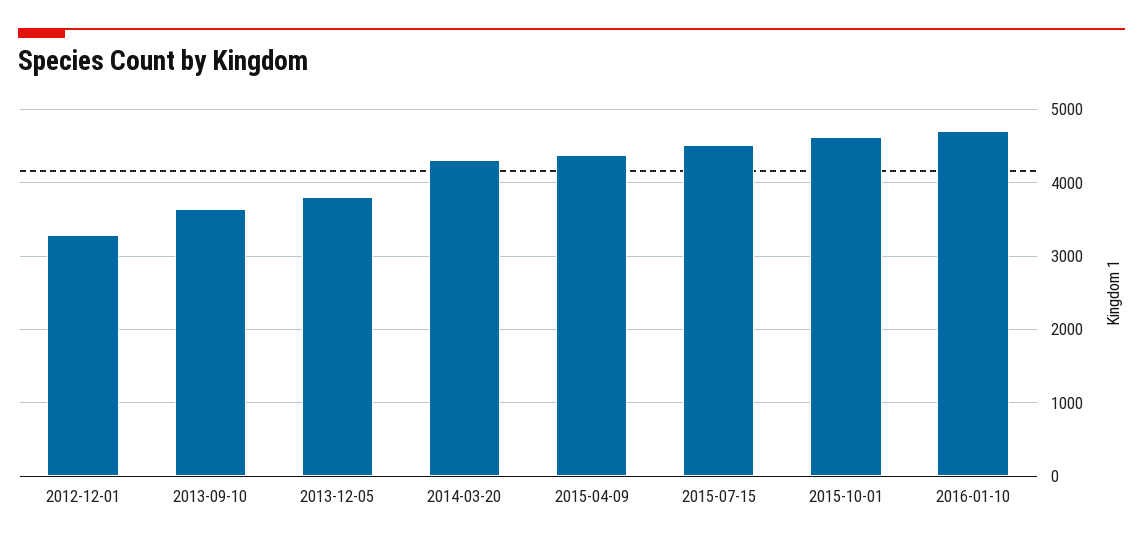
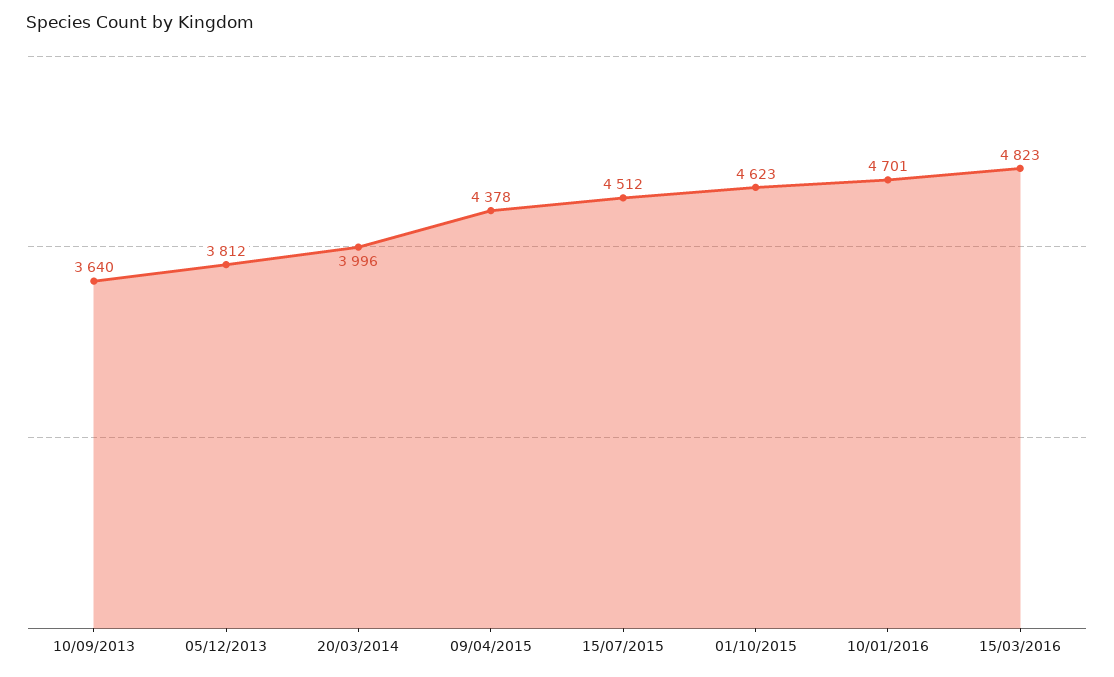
2012-12-01: 3300 -> none
2014-03-20: 4300 -> 3996
15/03/2016: none -> 4823

